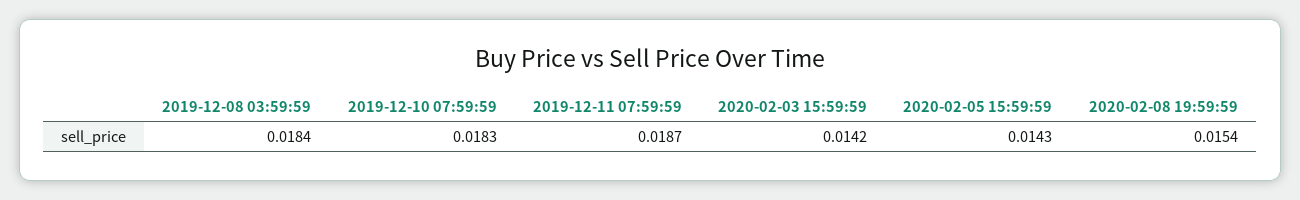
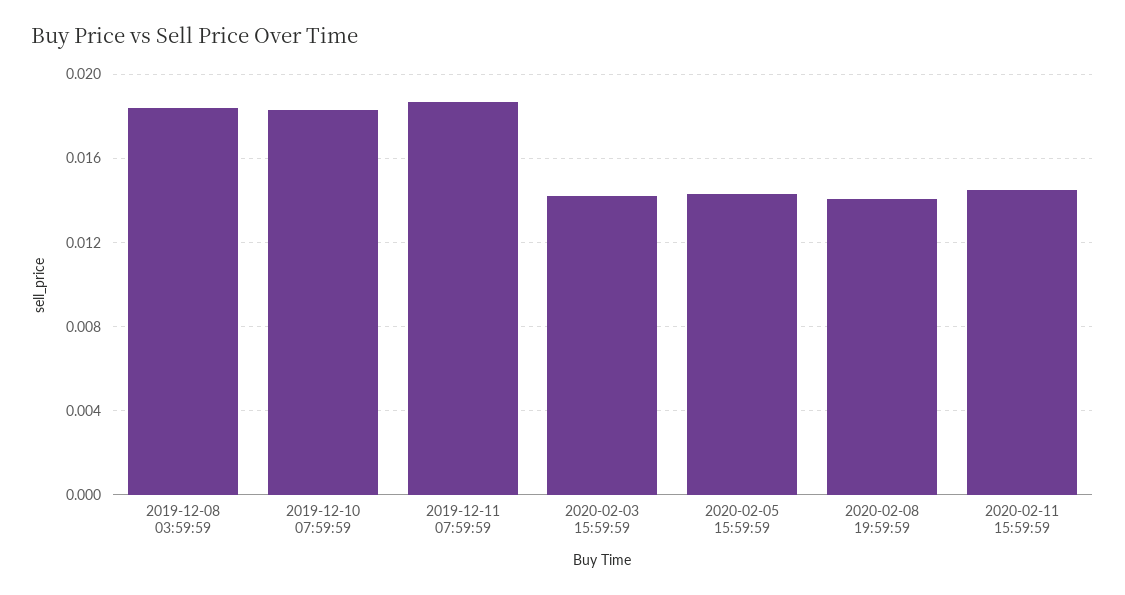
2020-02-08 19:59:59: 0.0154 -> 0.014
2020-02-11 15:59:59: none -> 0.0145

